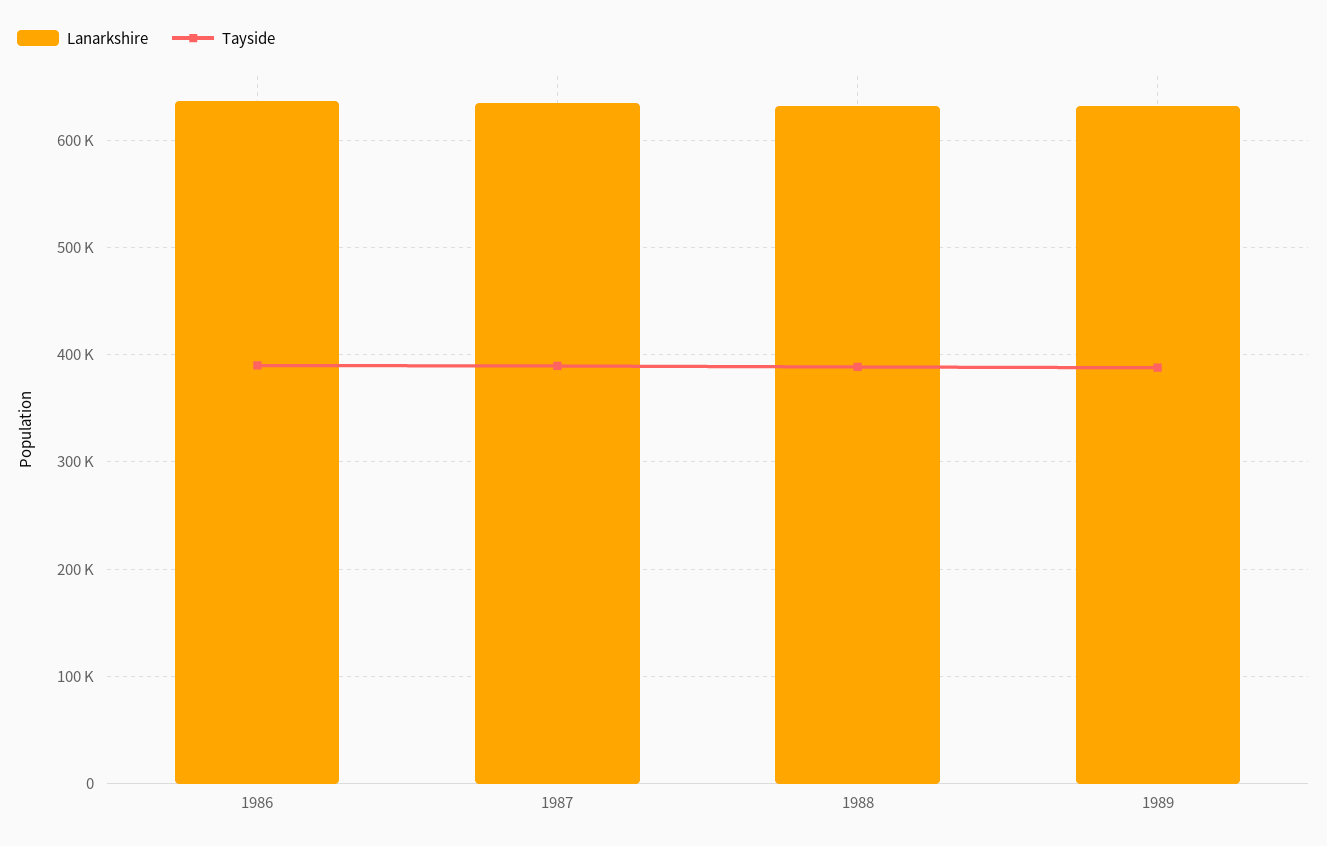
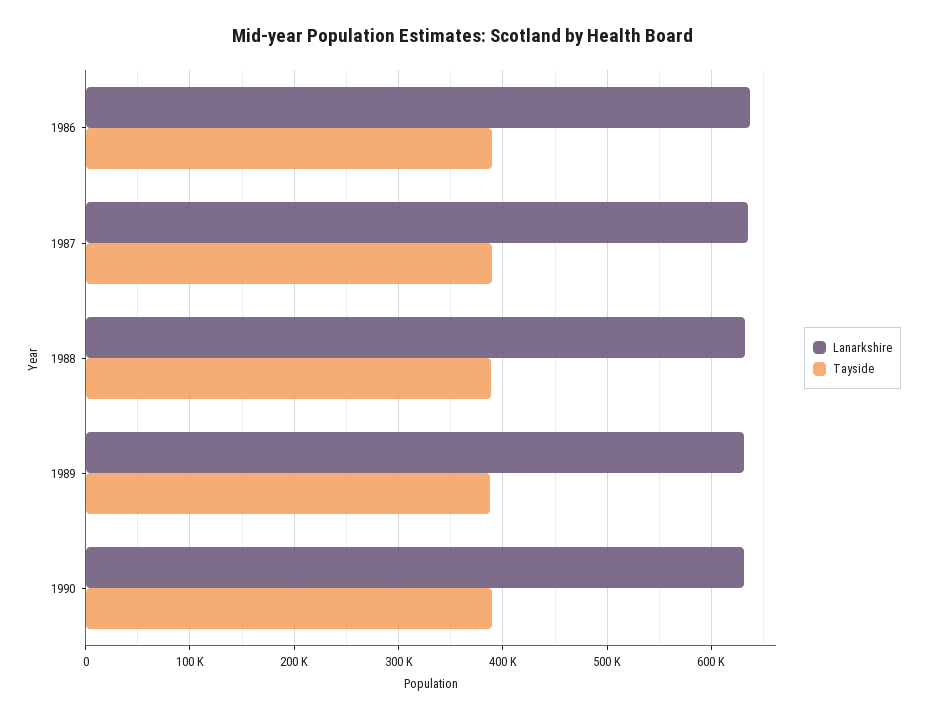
Lanarkshire, 1990: none -> 630000
Tayside, 1990: none -> 390000

